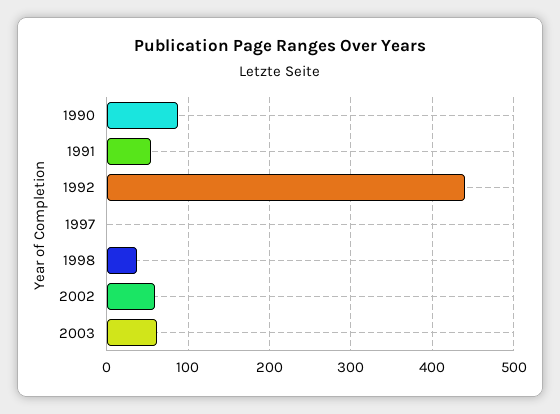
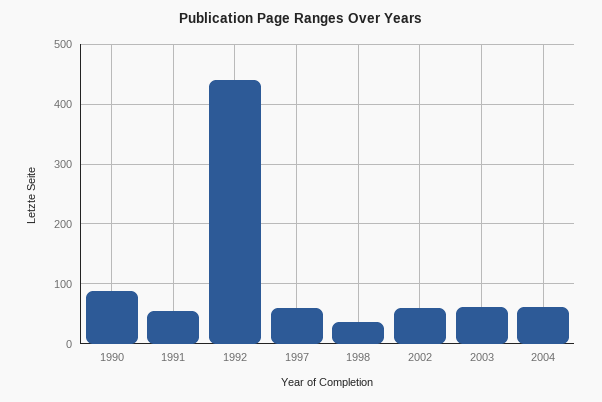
1997: 0 -> 60
2004: none -> 60

